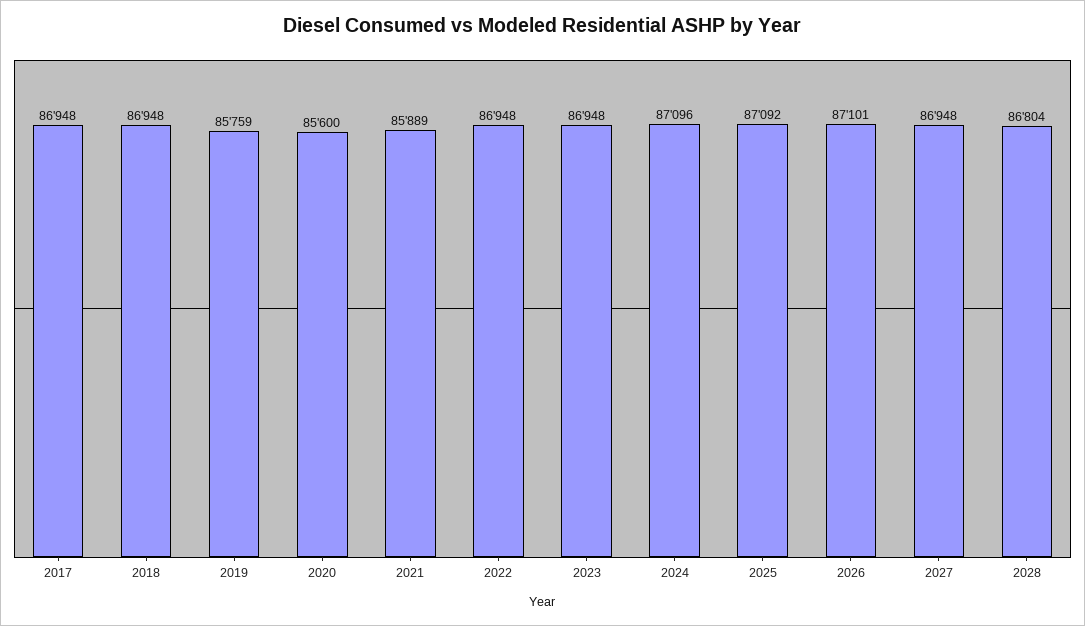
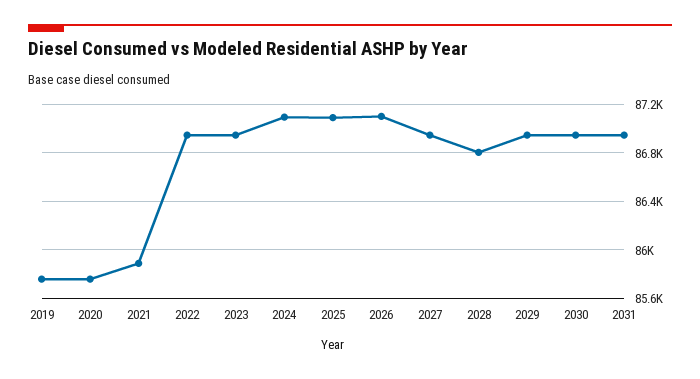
2017: 86948 -> none
2018: 86948 -> none
2020: 85600 -> 85750
2029: none -> 86950
2030: none -> 86950
2031: none -> 86950

